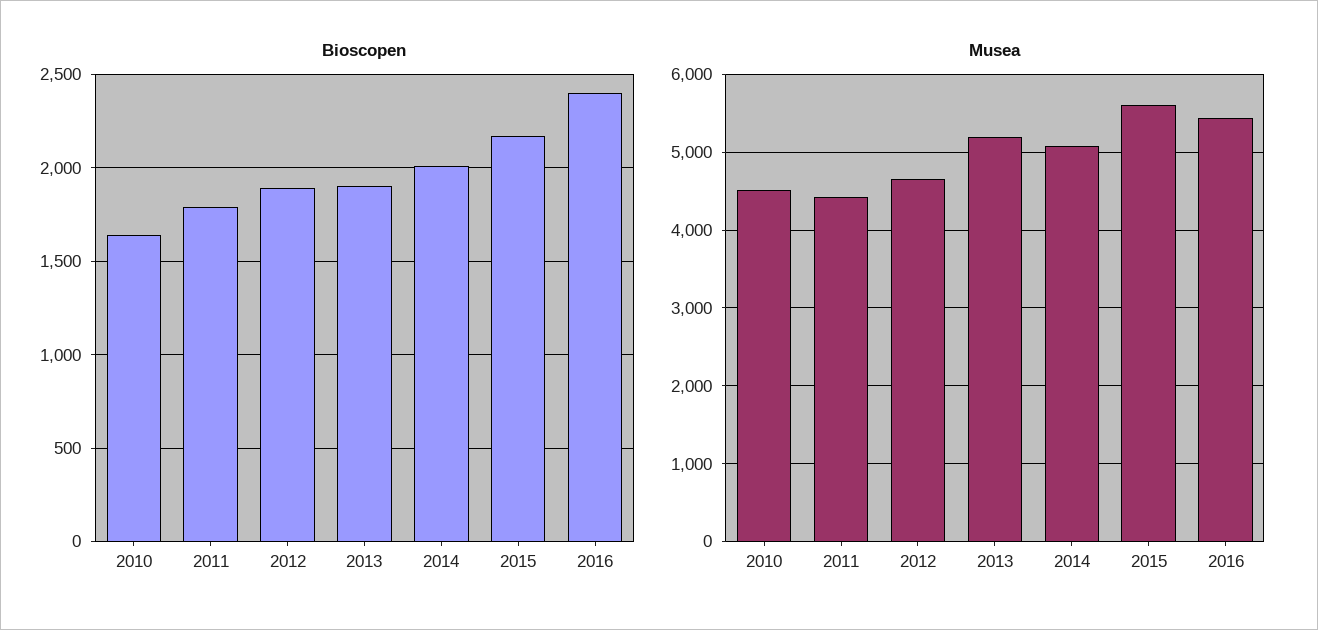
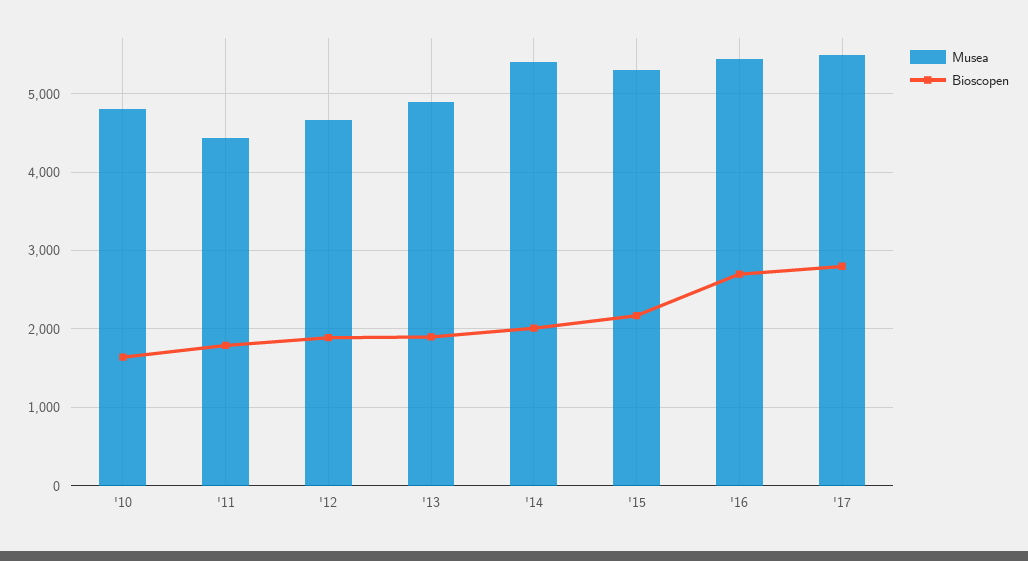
Bioscopen, 2016: 2400 -> 2700
Musea, 2010: 4500 -> 4800
Musea, 2013: 5200 -> 4900
Musea, 2014: 5100 -> 5400
Musea, 2015: 5600 -> 5300
Musea, '17: none -> 5500
Bioscopen, '17: none -> 2800

